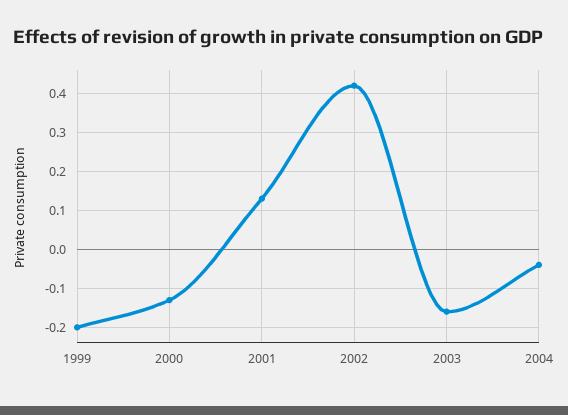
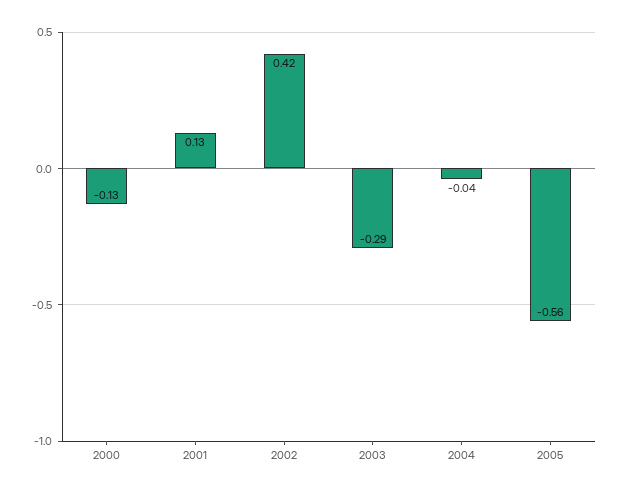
1999: -0.2 -> none
2003: -0.15 -> -0.29
2005: none -> -0.56

